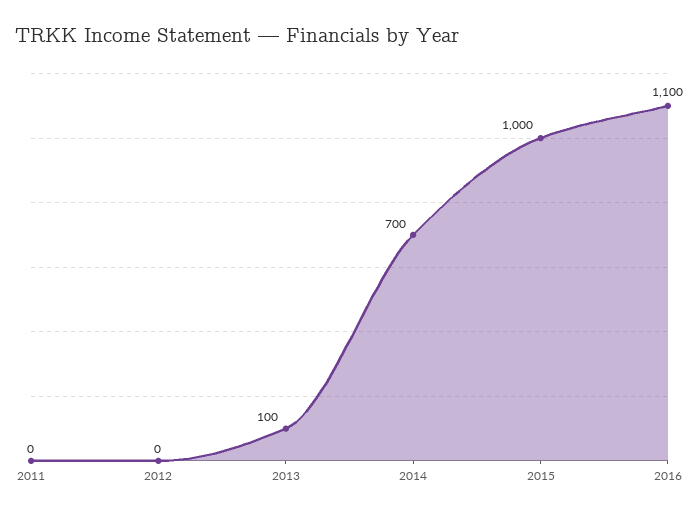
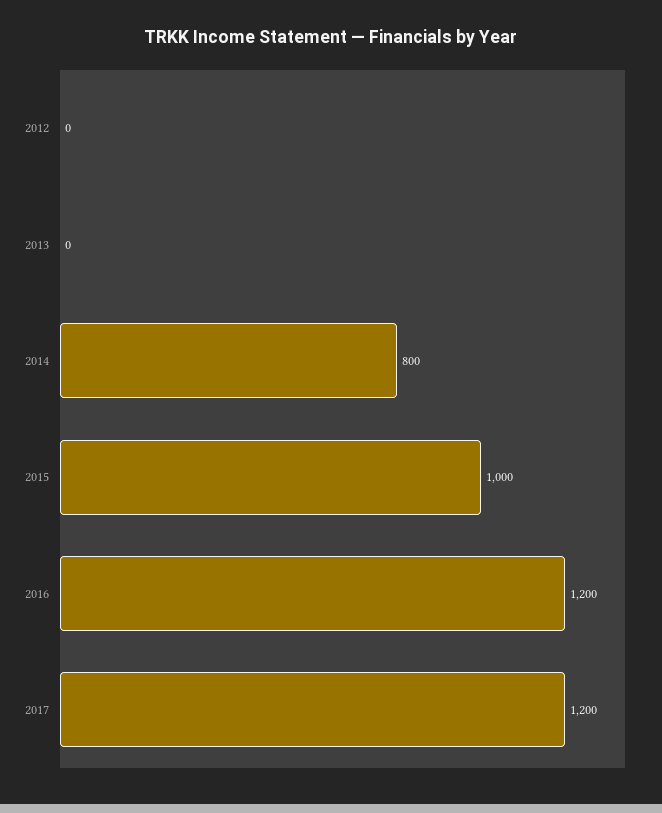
2011: 0 -> none
2013: 100 -> 0
2014: 700 -> 800
2016: 1100 -> 1200
2017: none -> 1200

